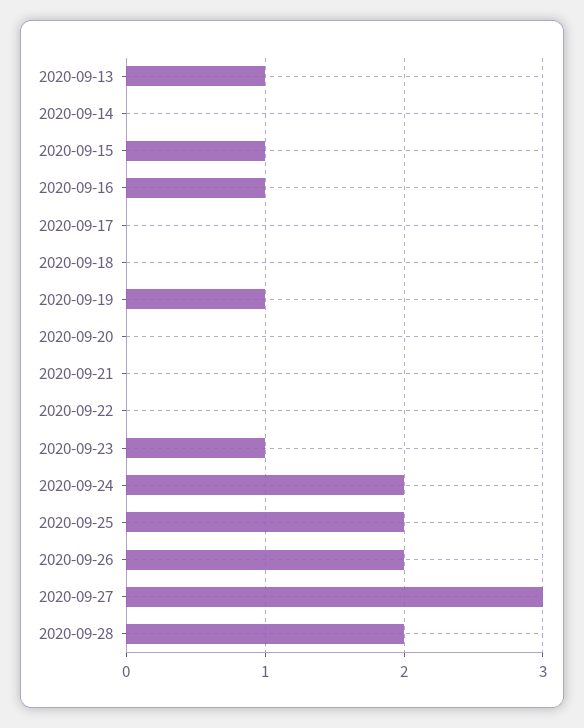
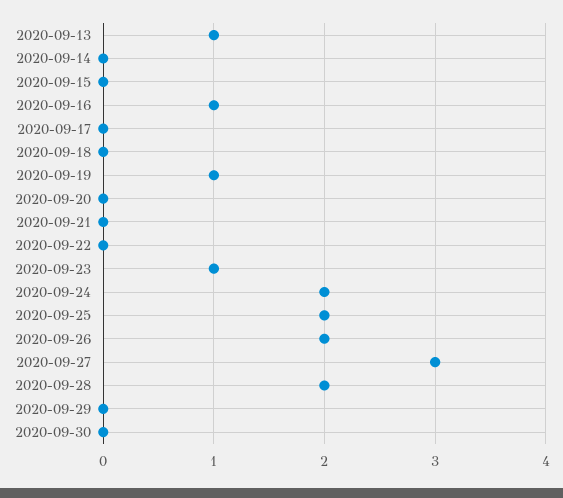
2020-09-15: 1 -> 0
2020-09-29: none -> 0
2020-09-30: none -> 0

